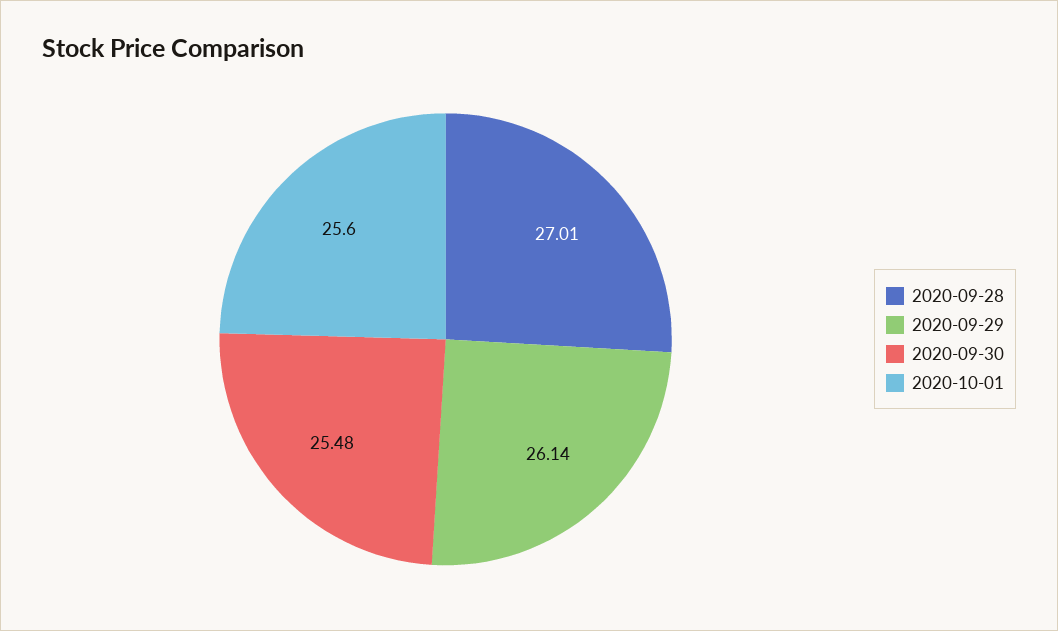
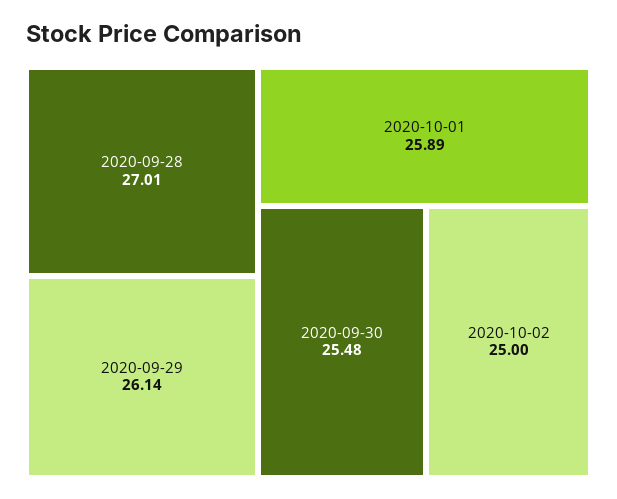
2020-10-01: 25.6 -> 25.89
2020-10-02: none -> 25

